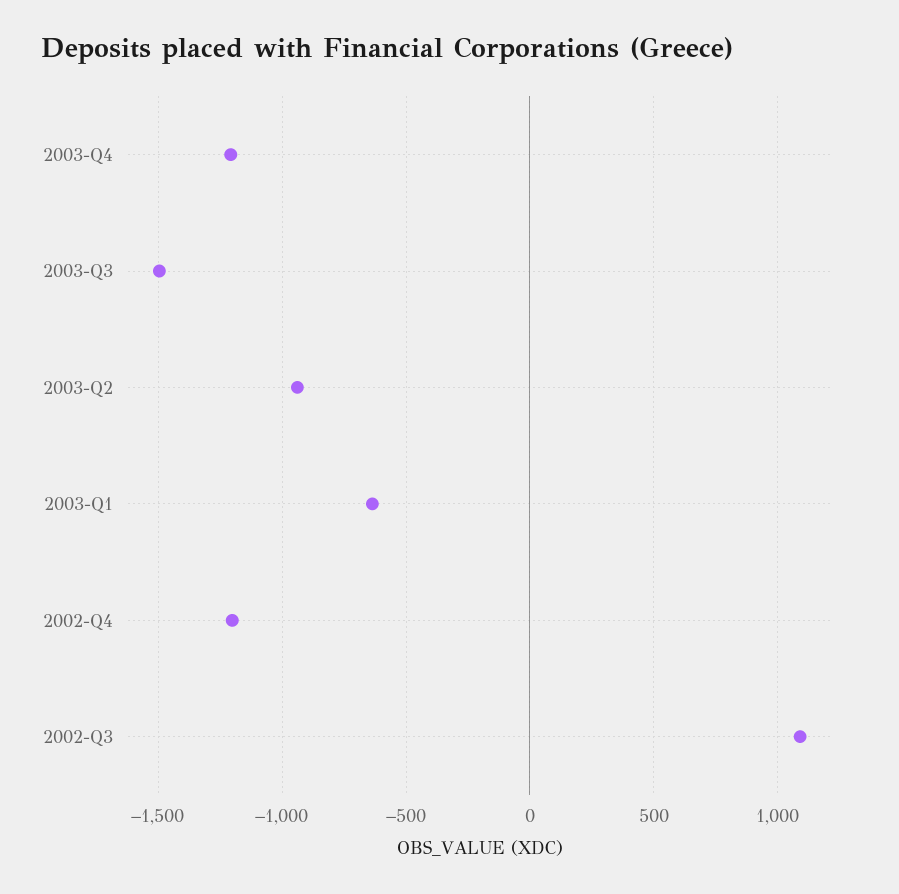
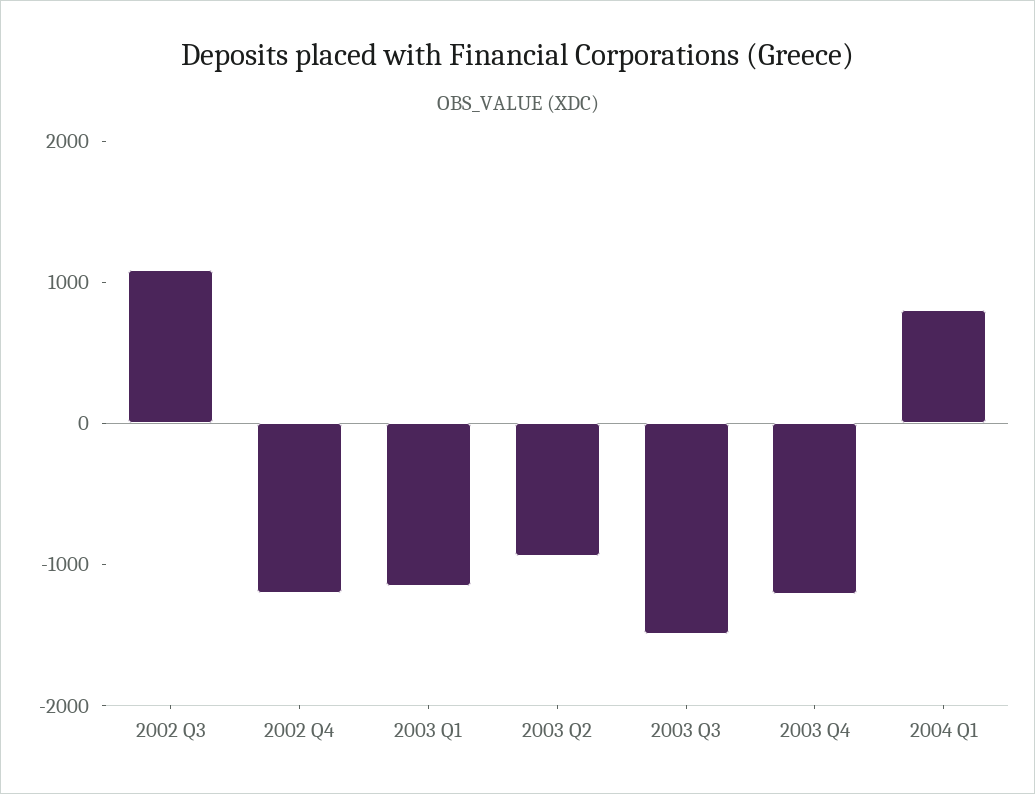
2003-Q1: -650 -> -1200
2004 Q1: none -> 800

